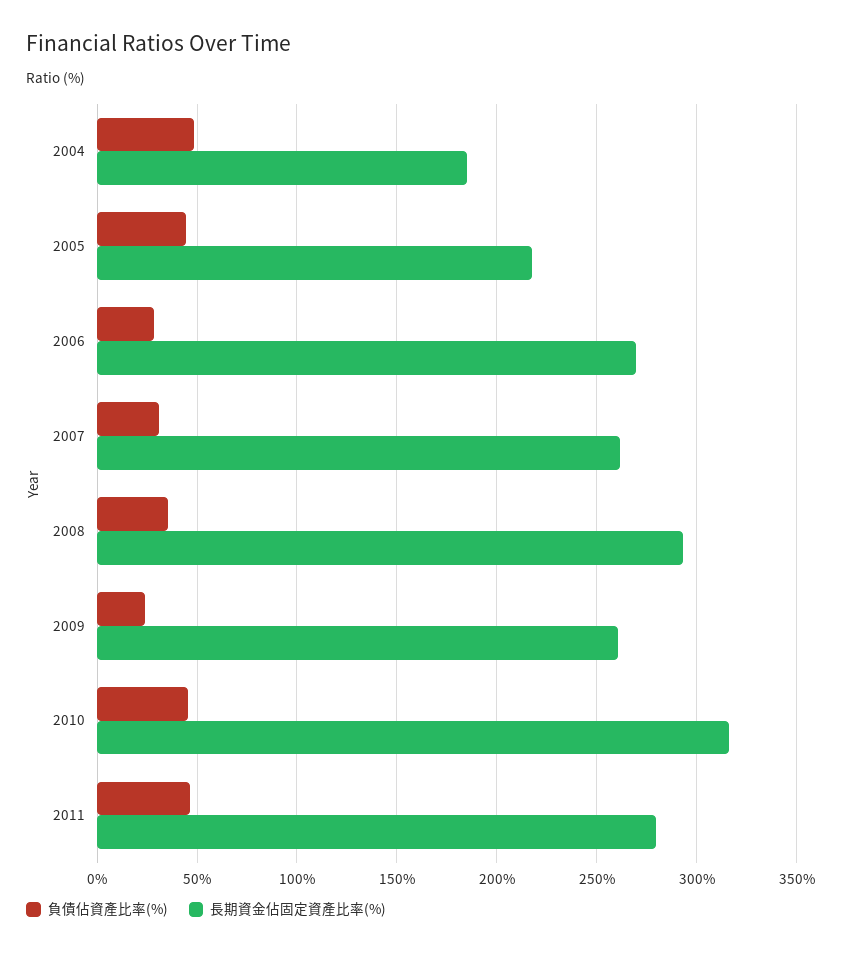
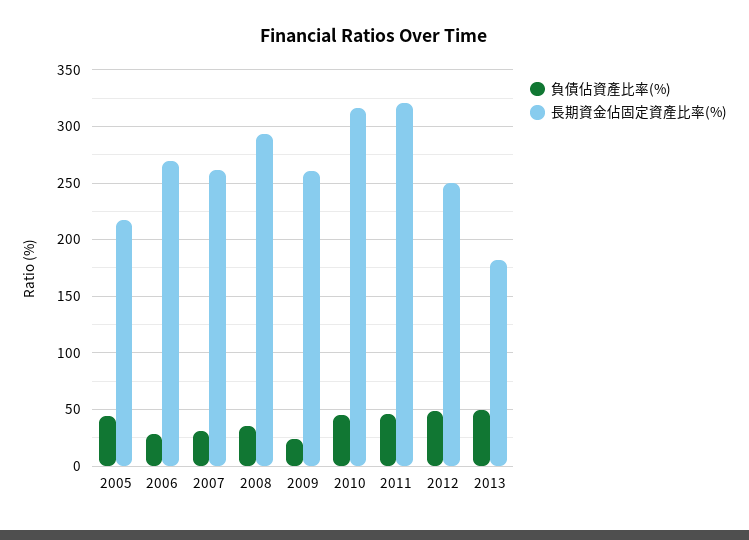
負債佔資產比率(%), 2004: 50 -> none
長期資金佔固定資產比率(%), 2004: 185 -> none
長期資金佔固定資產比率(%), 2011: 280 -> 320
負債佔資產比率(%), 2012: none -> 50
長期資金佔固定資產比率(%), 2012: none -> 250
負債佔資產比率(%), 2013: none -> 50
長期資金佔固定資產比率(%), 2013: none -> 180

